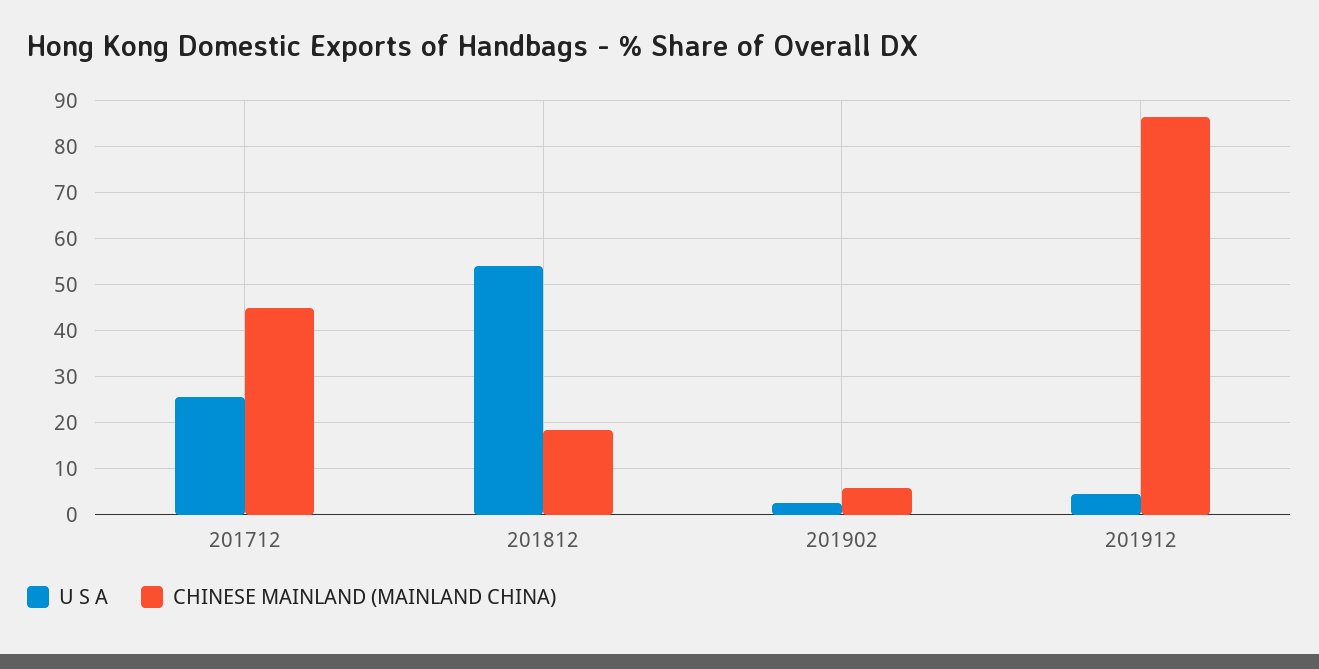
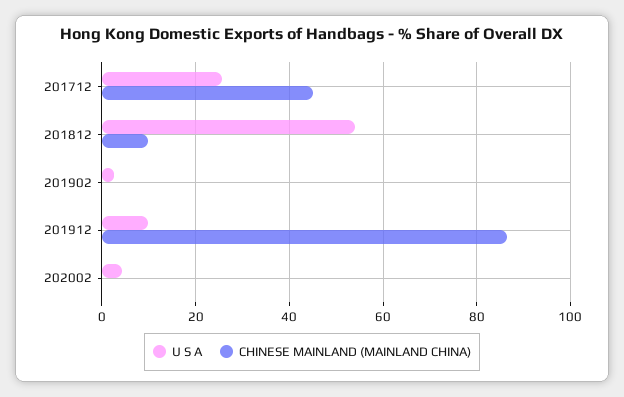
CHINESE MAINLAND (MAINLAND CHINA), 201812: 18 -> 10
CHINESE MAINLAND (MAINLAND CHINA), 201902: 6 -> 0
U S A, 201912: 4 -> 10
U S A, 202002: none -> 4
CHINESE MAINLAND (MAINLAND CHINA), 202002: none -> 0

